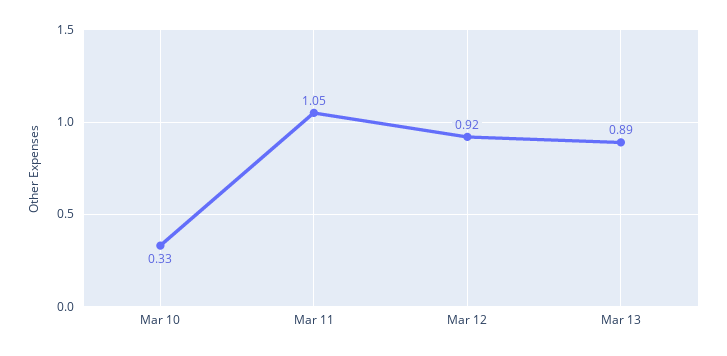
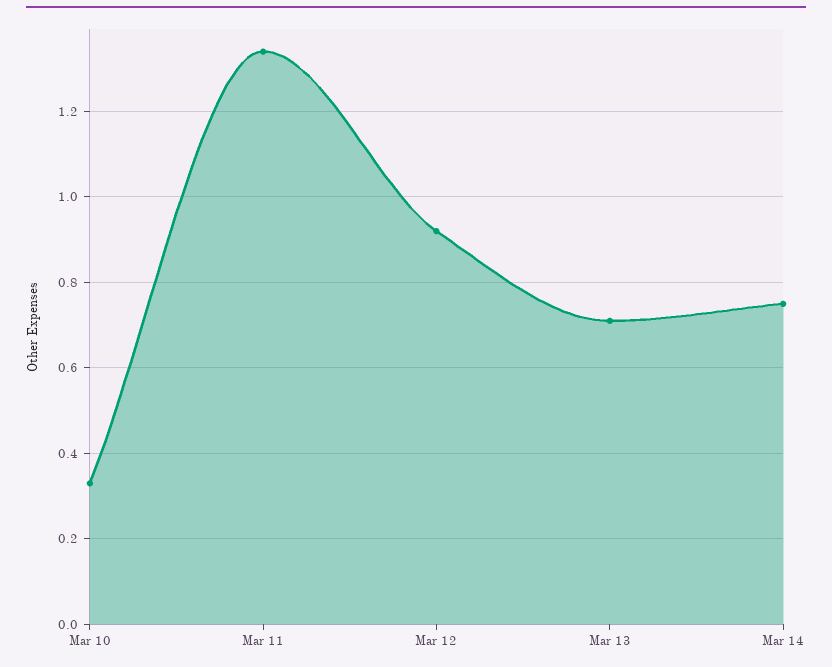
Mar 11: 1.05 -> 1.35
Mar 13: 0.89 -> 0.7
Mar 14: none -> 0.75

